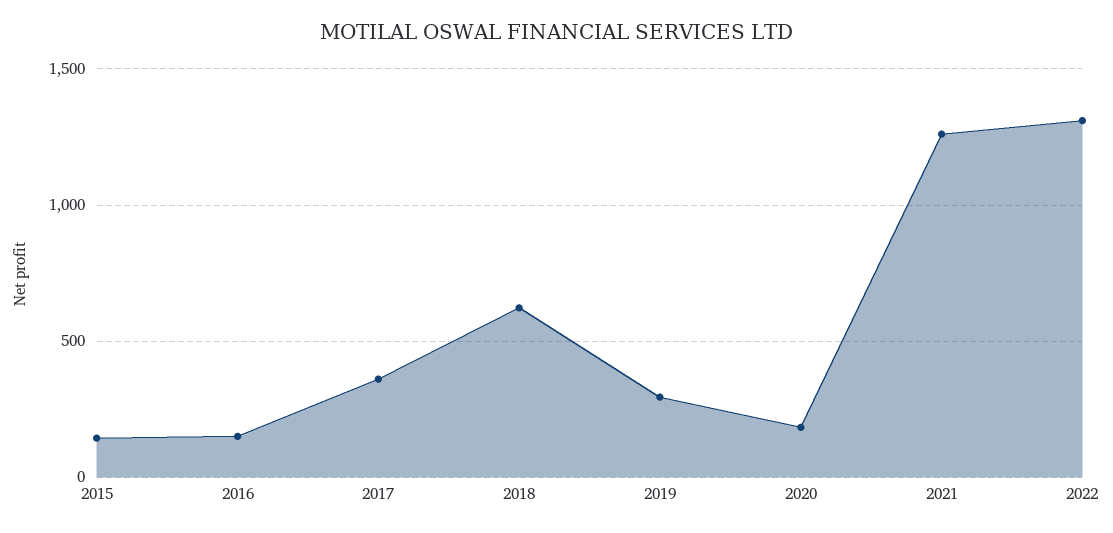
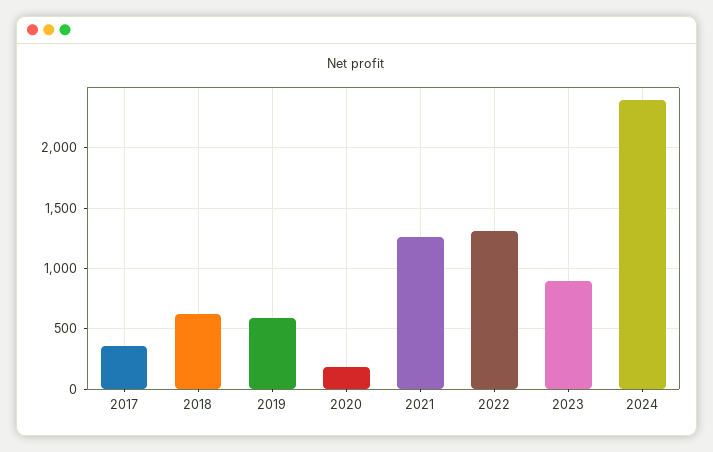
2015: 150 -> none
2016: 150 -> none
2019: 300 -> 600
2023: none -> 900
2024: none -> 2400

